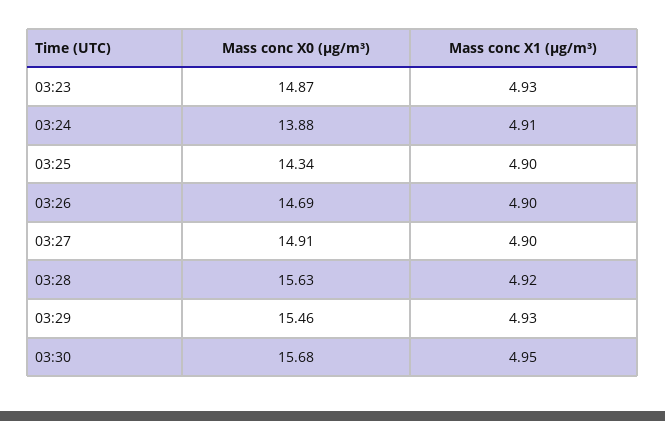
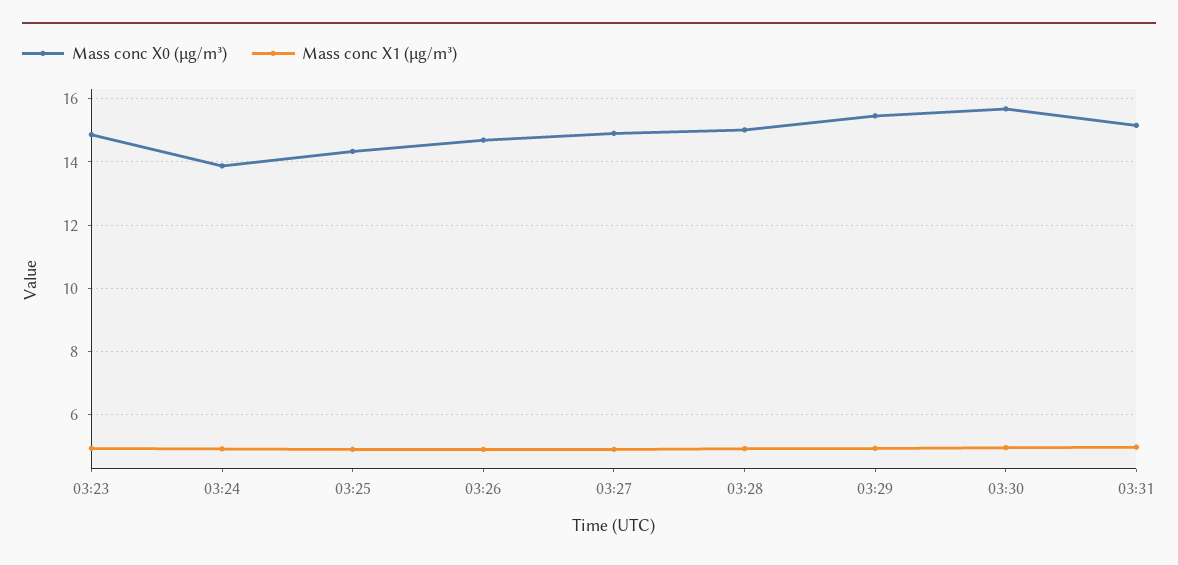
Mass conc X0 (μg/m³), 03:28: 15.63 -> 15
Mass conc X0 (μg/m³), 03:31: none -> 15.2
Mass conc X1 (μg/m³), 03:31: none -> 5

